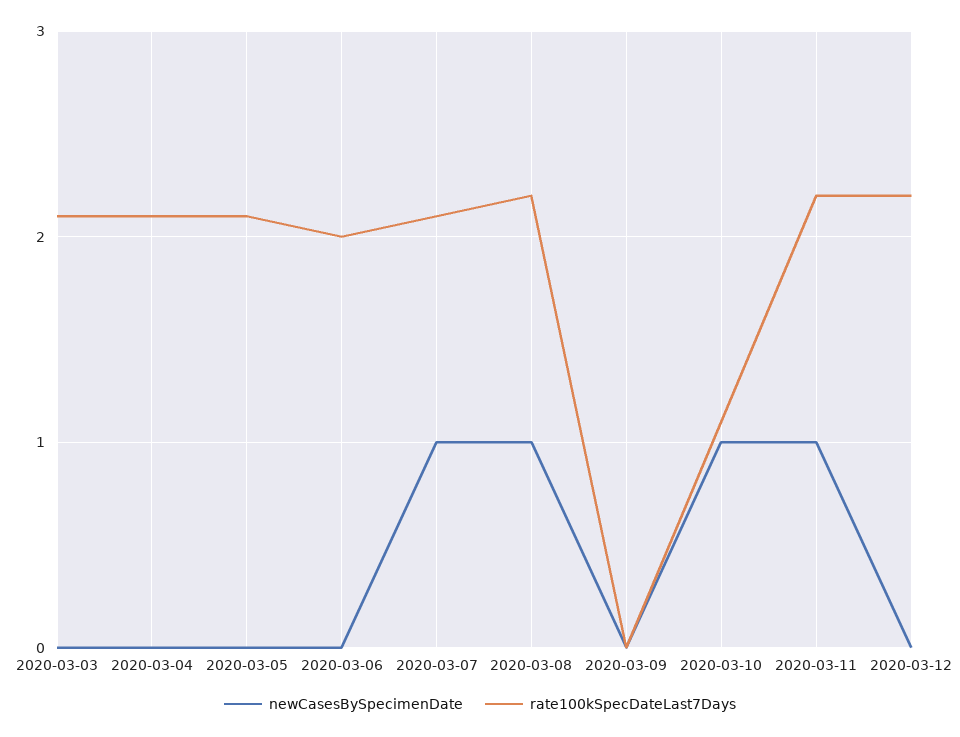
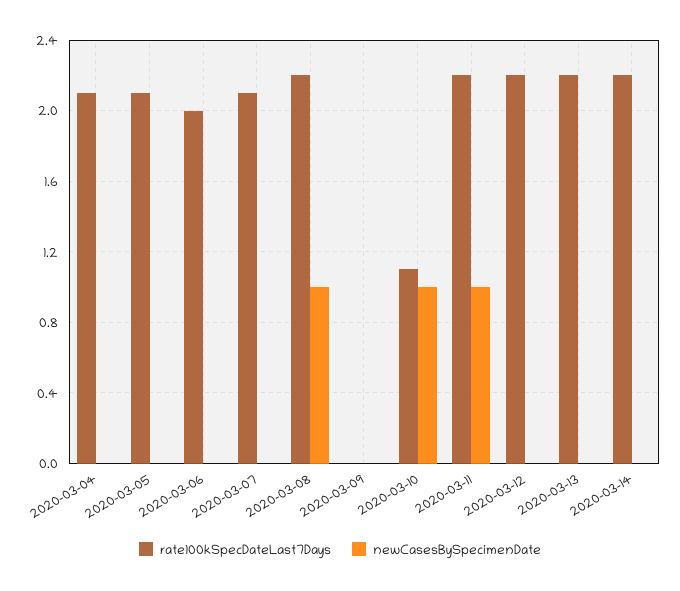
newCasesBySpecimenDate, 2020-03-03: 0 -> none
rate100kSpecDateLast7Days, 2020-03-03: 2.1 -> none
newCasesBySpecimenDate, 2020-03-07: 1 -> 0
rate100kSpecDateLast7Days, 2020-03-13: none -> 2.2
newCasesBySpecimenDate, 2020-03-13: none -> 0
rate100kSpecDateLast7Days, 2020-03-14: none -> 2.2
newCasesBySpecimenDate, 2020-03-14: none -> 0

